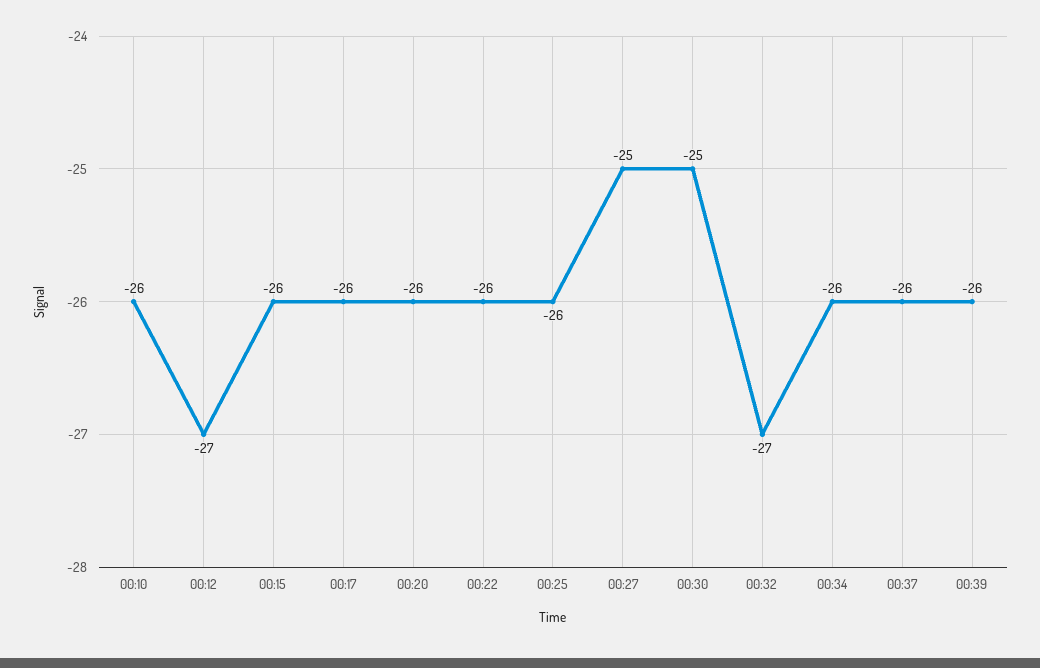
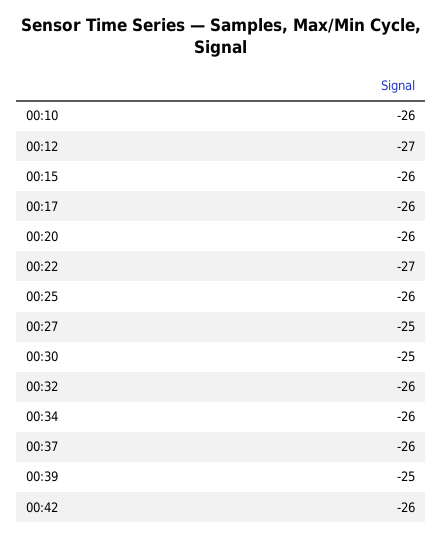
00:22: -26 -> -27
00:32: -27 -> -26
00:39: -26 -> -25
00:42: none -> -26

